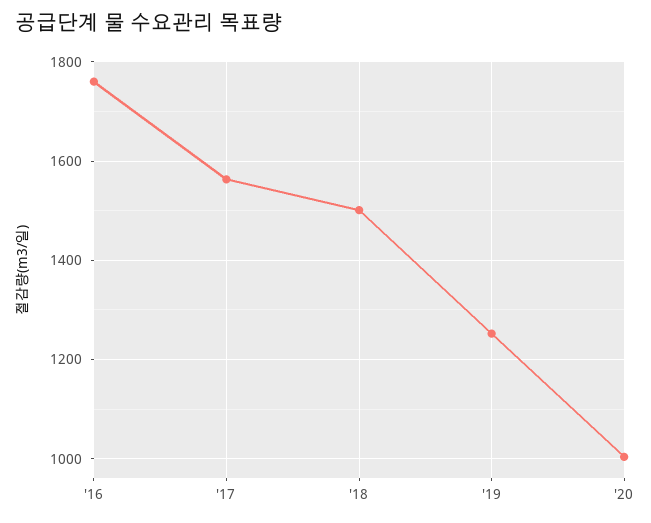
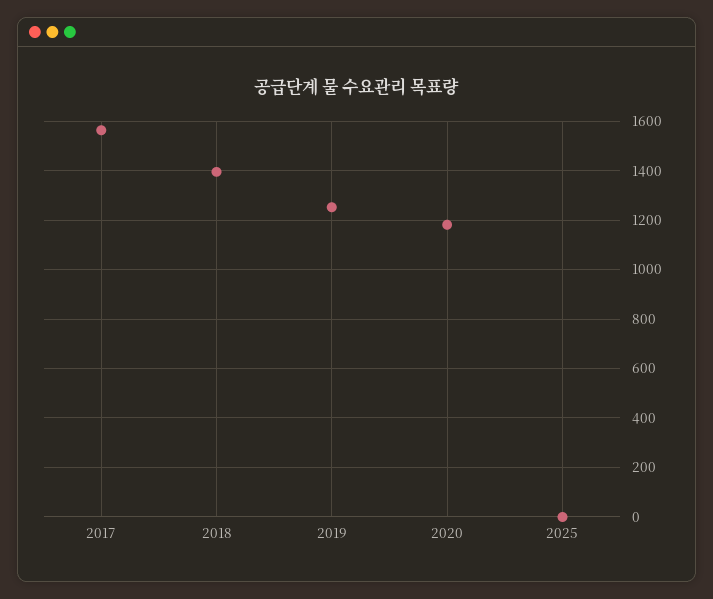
'16: 1760 -> none
'18: 1500 -> 1400
'20: 1000 -> 1175
2025: none -> 0

